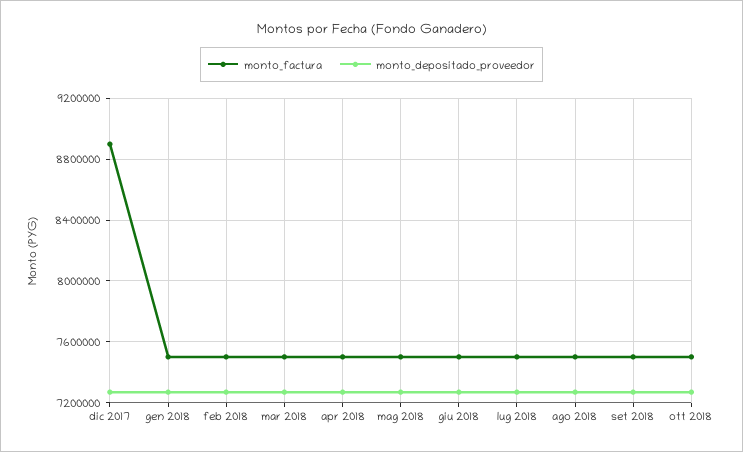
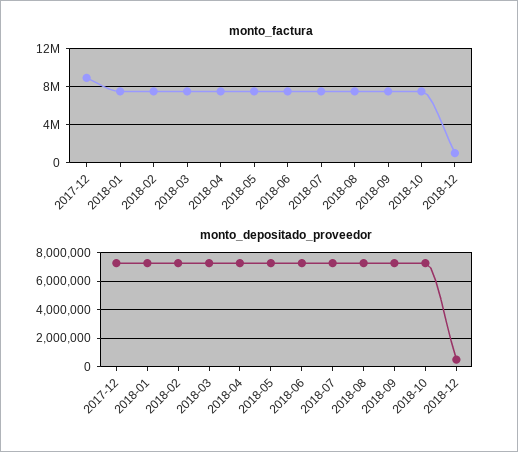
monto_factura, 2018-12: none -> 1000000
monto_depositado_proveedor, 2018-12: none -> 500000

